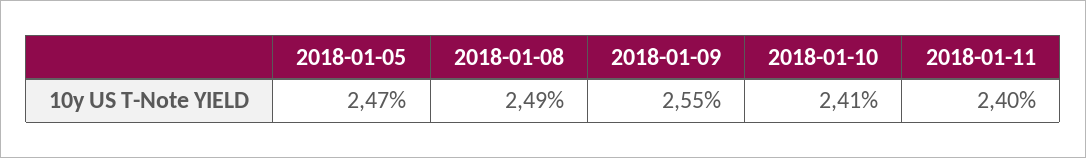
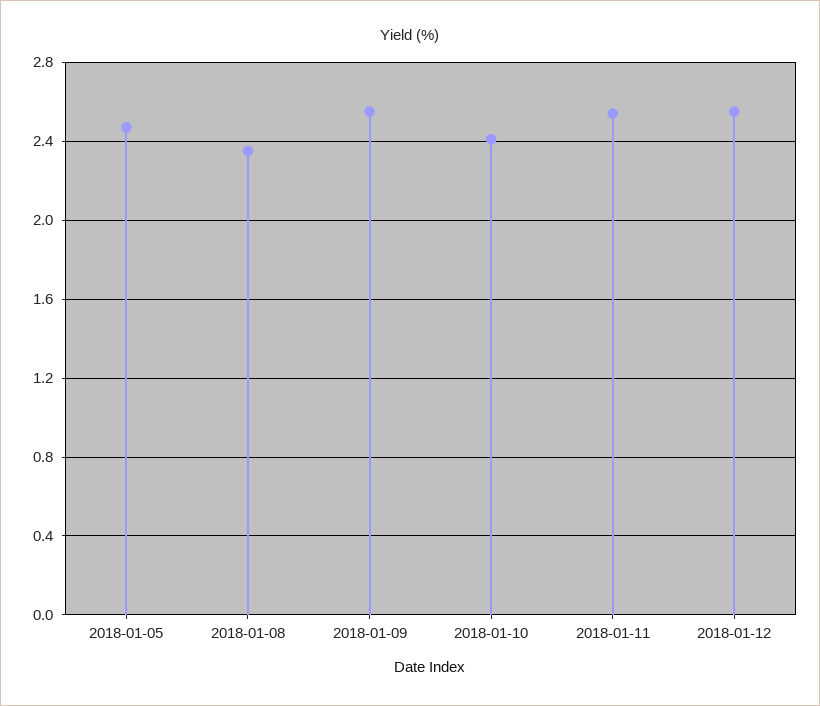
2018-01-08: 2.49 -> 2.35
2018-01-11: 2.4 -> 2.55
2018-01-12: none -> 2.55

